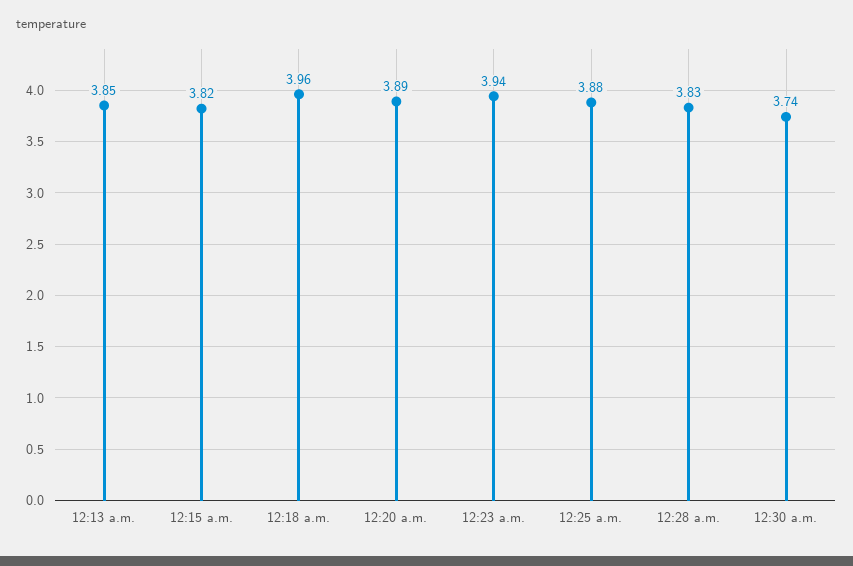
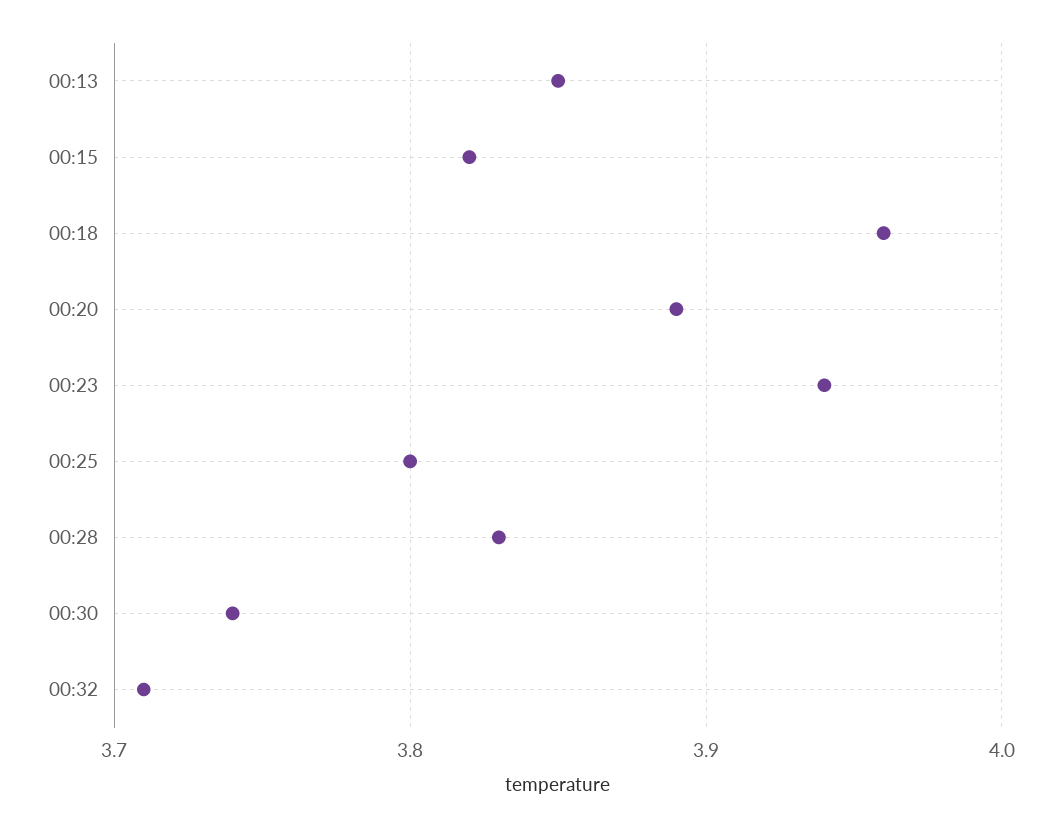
12:25 a.m.: 3.88 -> 3.8
00:32: none -> 3.71

